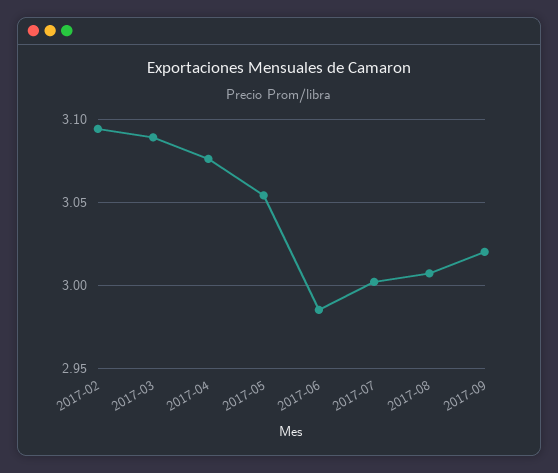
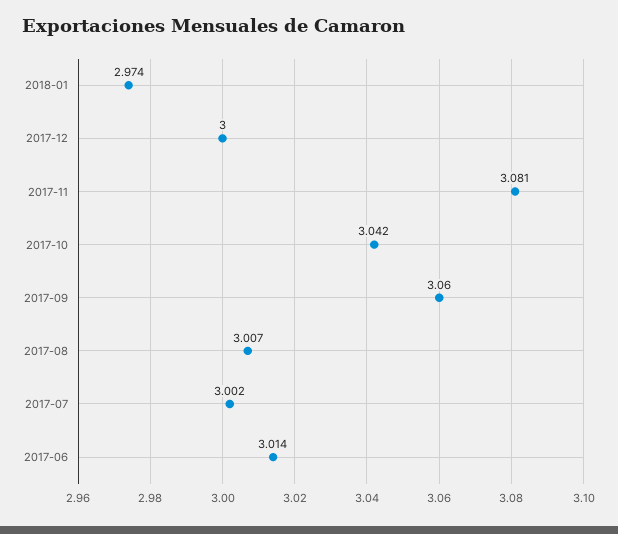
2017-02: 3.095 -> none
2017-03: 3.09 -> none
2017-04: 3.075 -> none
2017-05: 3.055 -> none
2017-06: 2.985 -> 3.014
2017-09: 3.02 -> 3.06
2018-01: none -> 2.974
2017-12: none -> 3
2017-11: none -> 3.081
2017-10: none -> 3.042

